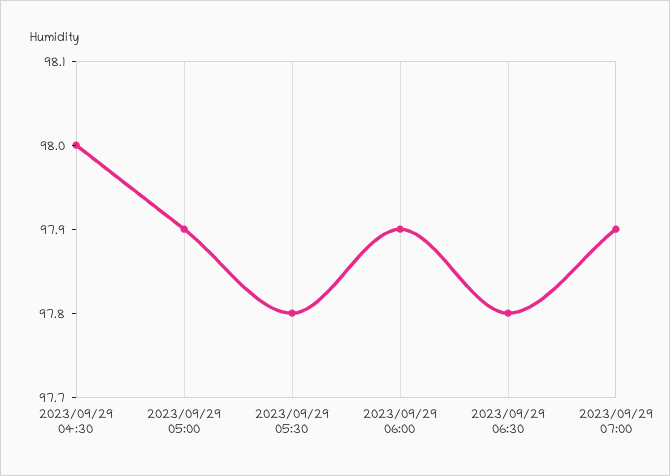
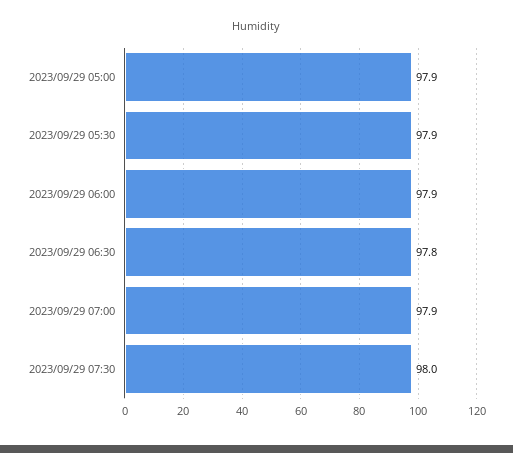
2023/09/29 04:30: 98 -> none
2023/09/29 05:30: 97.8 -> 97.9
2023/09/29 07:30: none -> 98

